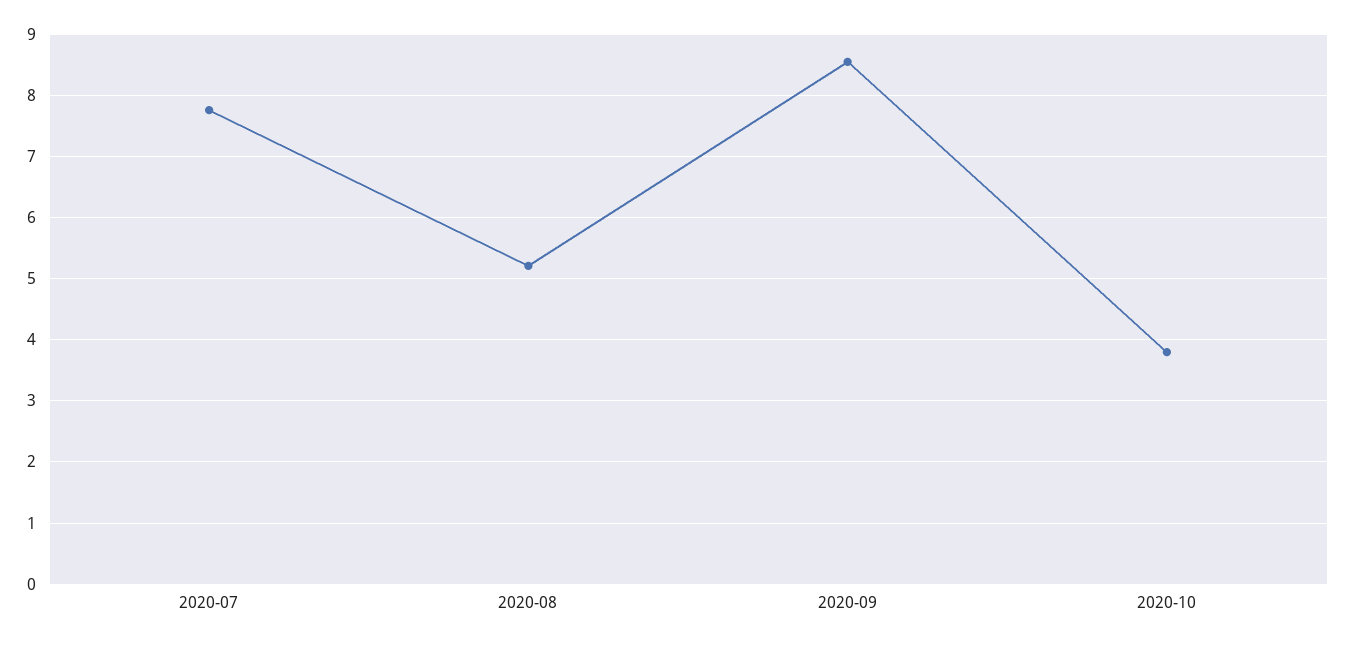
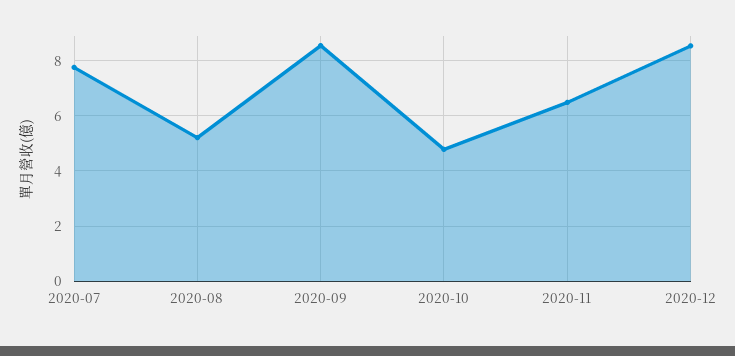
2020-10: 3.8 -> 4.75
2020-11: none -> 6.5
2020-12: none -> 8.5

